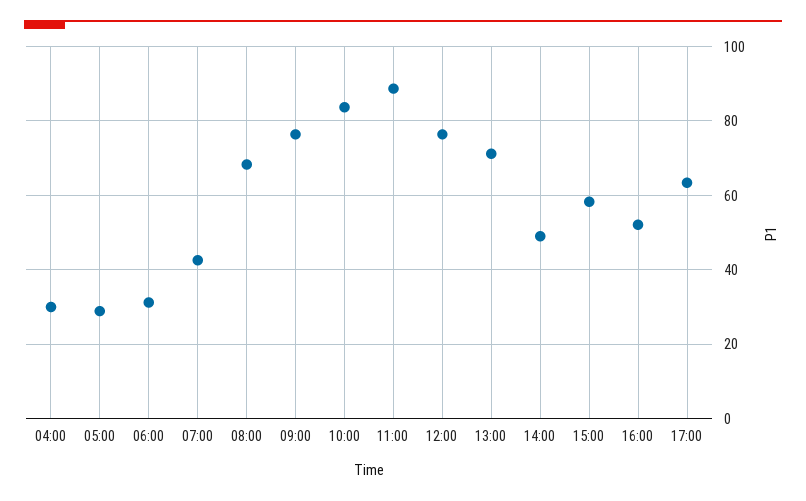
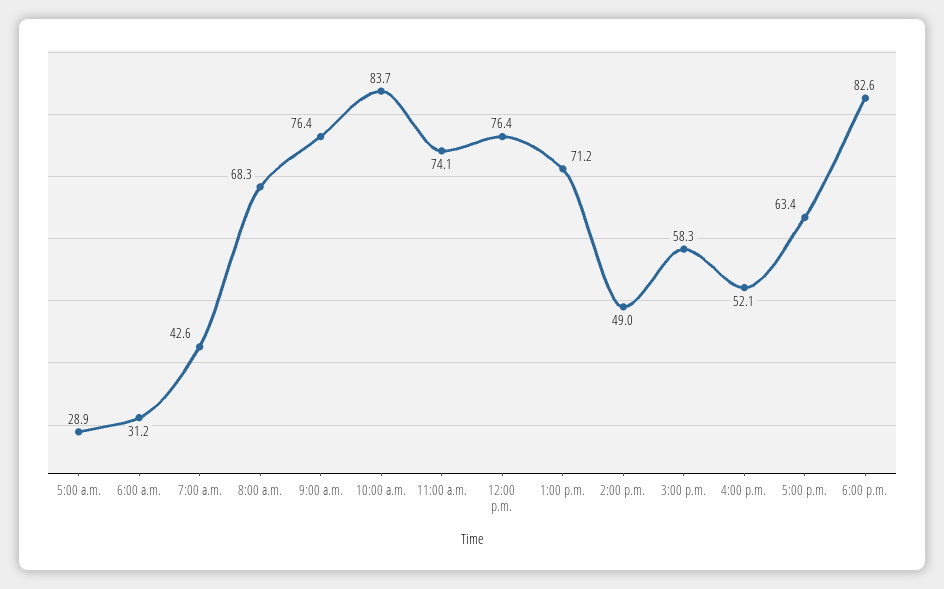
04:00: 30 -> none
11:00: 88 -> 74.1
6:00 p.m.: none -> 82.6

